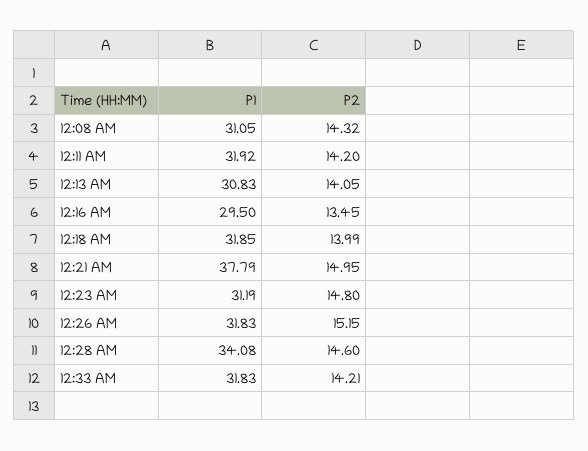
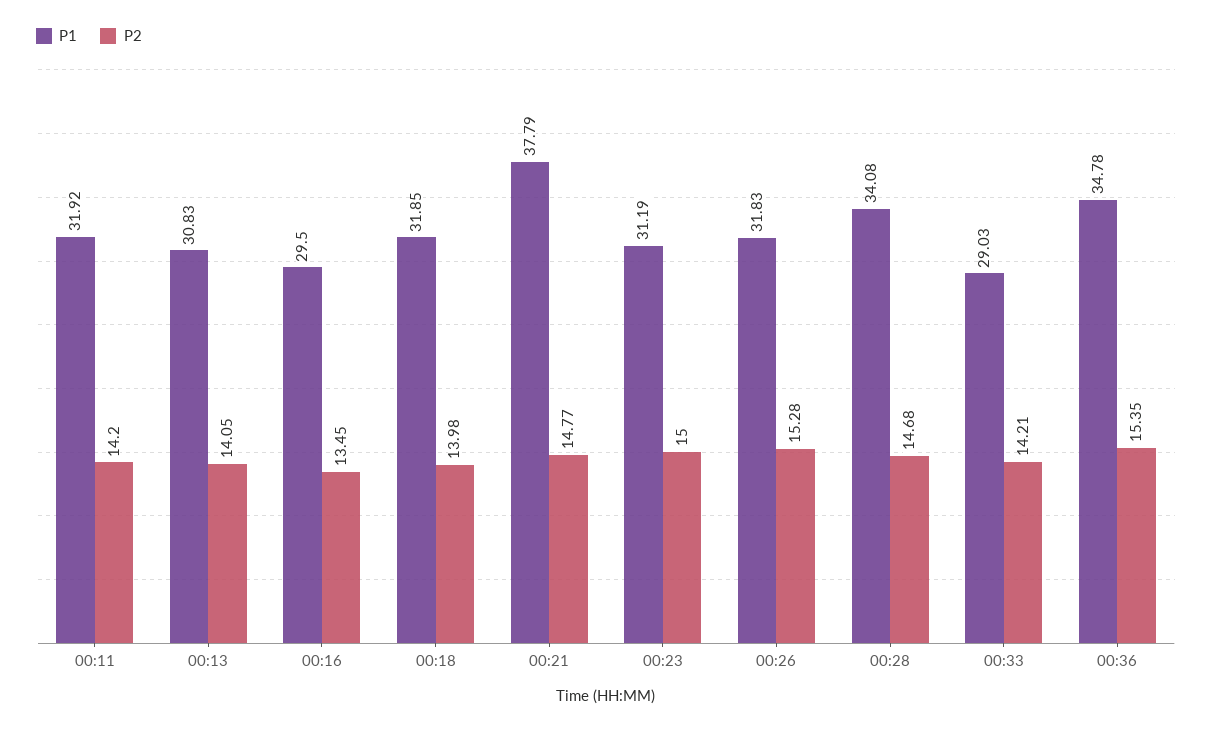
P1, 12:08 AM: 31.05 -> none
P2, 12:08 AM: 14.32 -> none
P2, 12:18 AM: 13.99 -> 13.98
P2, 12:21 AM: 14.95 -> 14.77
P2, 12:23 AM: 14.8 -> 15
P2, 12:26 AM: 15.15 -> 15.28
P2, 12:28 AM: 14.6 -> 14.68
P1, 12:33 AM: 31.83 -> 29.03
P1, 00:36: none -> 34.78
P2, 00:36: none -> 15.35

